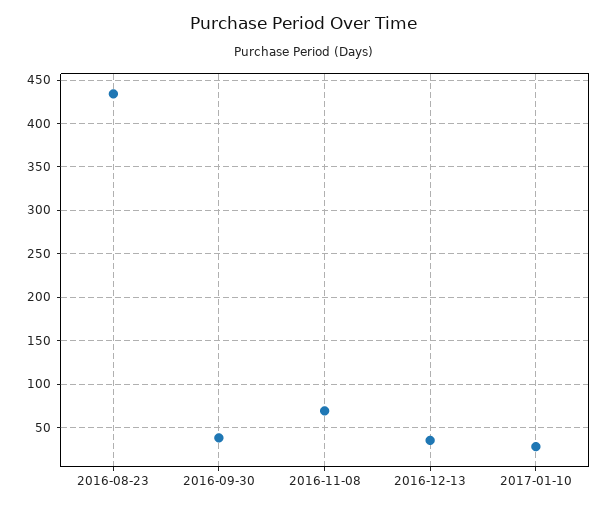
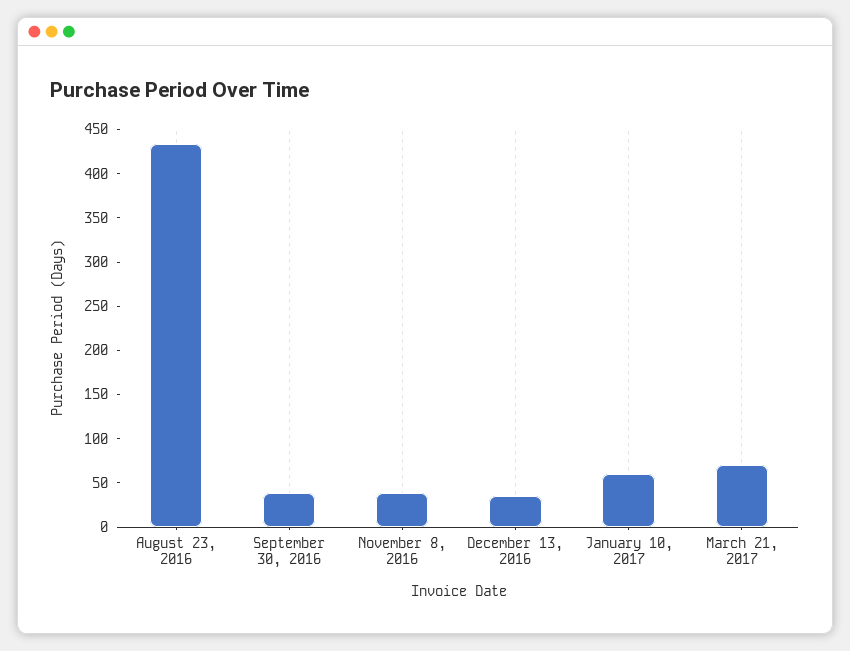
2016-11-08: 70 -> 40
2017-01-10: 30 -> 60
March 21, 2017: none -> 70

